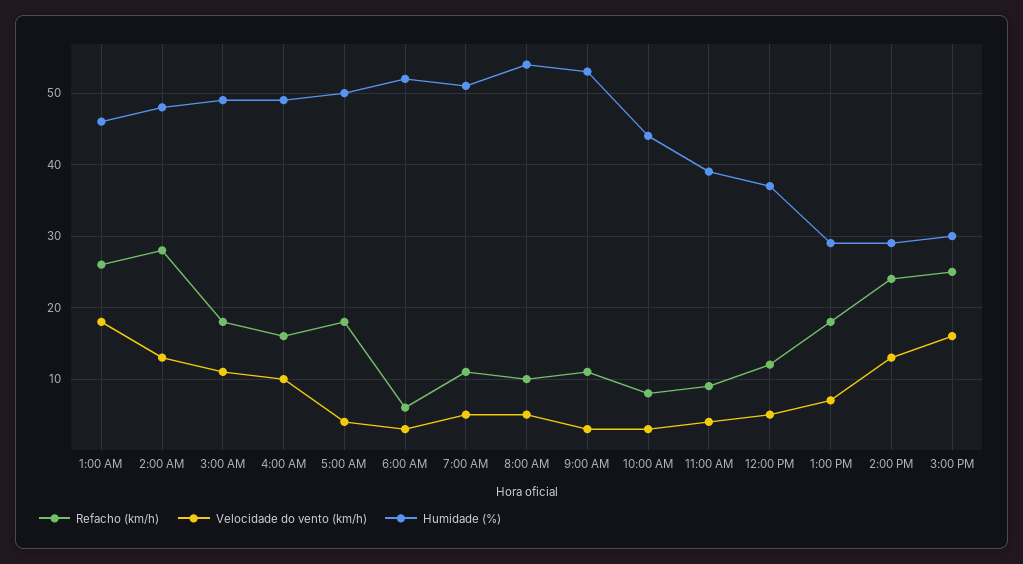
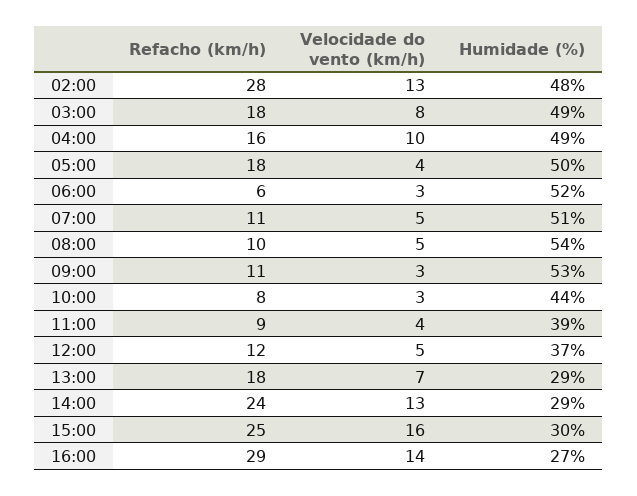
Refacho (km/h), 1:00 AM: 26 -> none
Velocidade do vento (km/h), 1:00 AM: 18 -> none
Humidade (%), 1:00 AM: 46 -> none
Velocidade do vento (km/h), 3:00 AM: 11 -> 8
Refacho (km/h), 16:00: none -> 29
Velocidade do vento (km/h), 16:00: none -> 14
Humidade (%), 16:00: none -> 27

